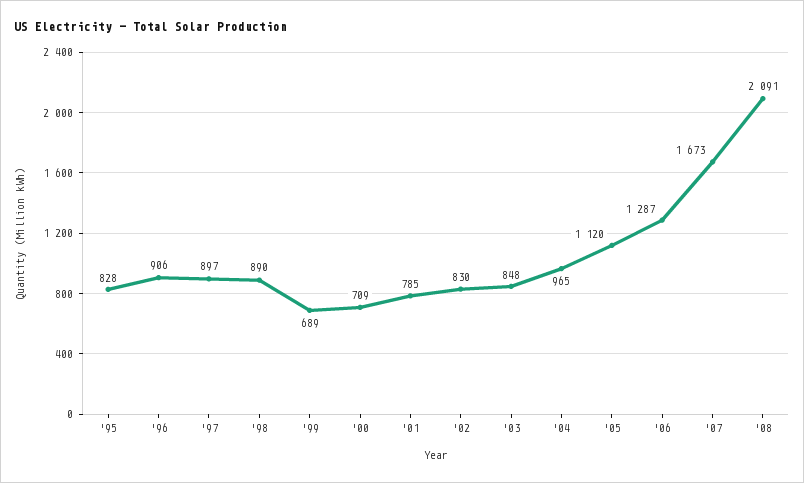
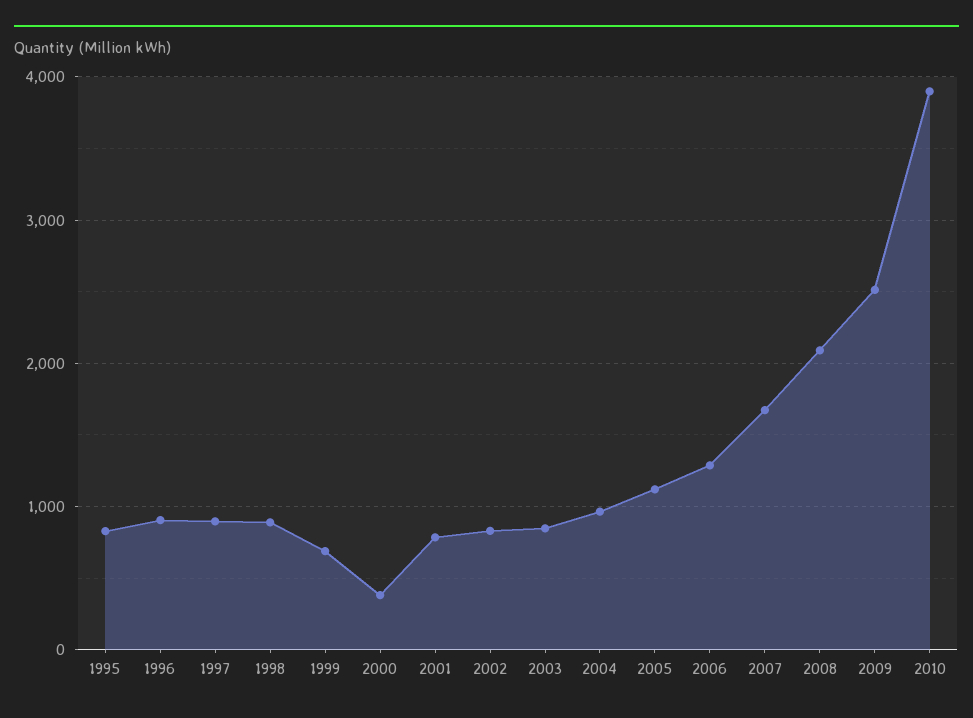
'00: 709 -> 400
2009: none -> 2500
2010: none -> 3900

